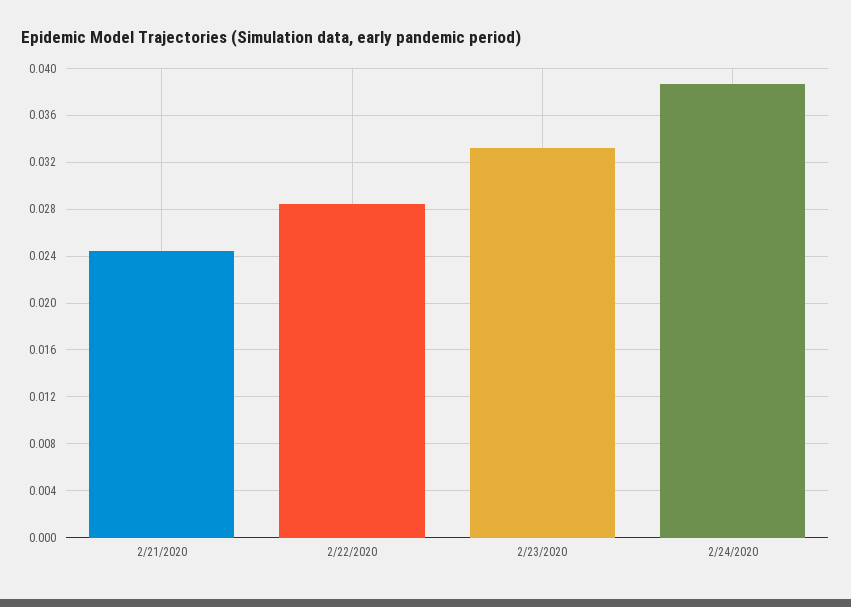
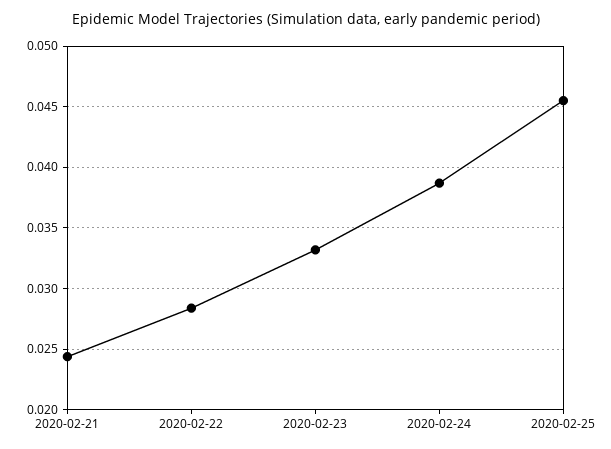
2020-02-25: none -> 0.0455

